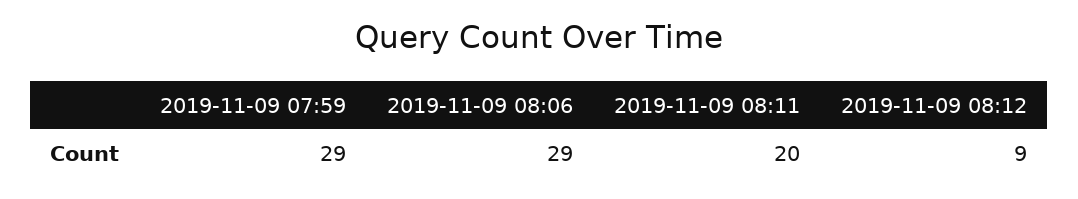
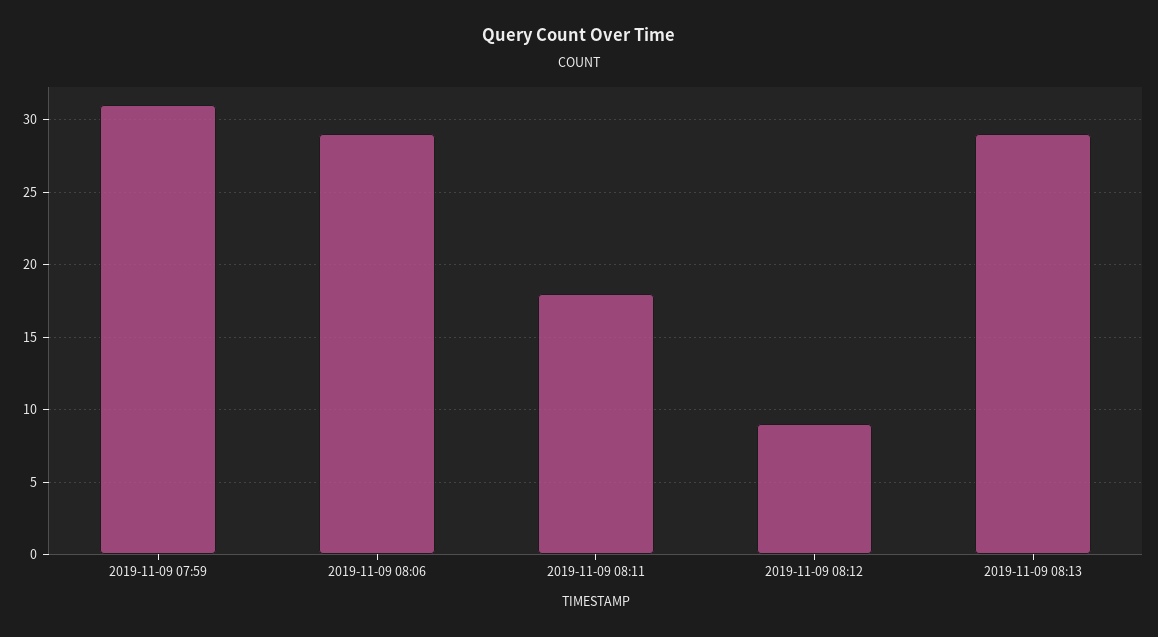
2019-11-09 07:59: 29 -> 31
2019-11-09 08:11: 20 -> 18
2019-11-09 08:13: none -> 29

